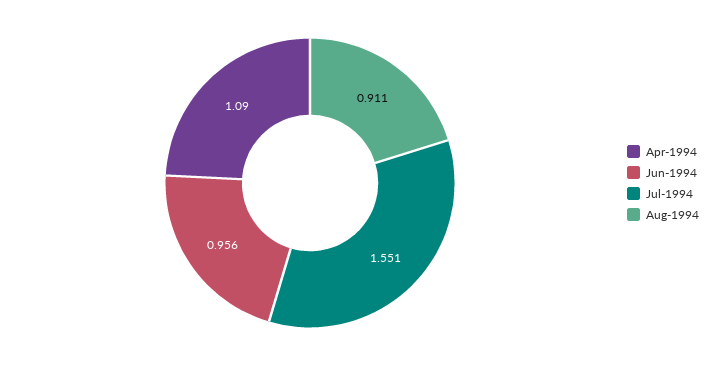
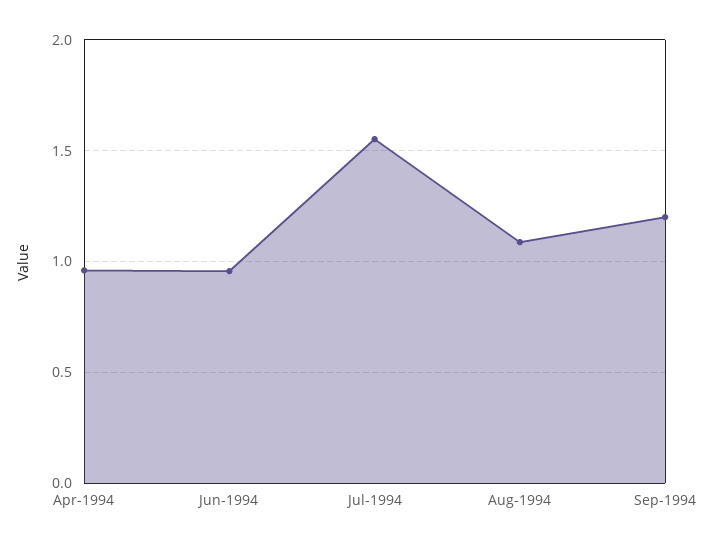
Apr-1994: 1.09 -> 0.95
Aug-1994: 0.911 -> 1.1
Sep-1994: none -> 1.2

